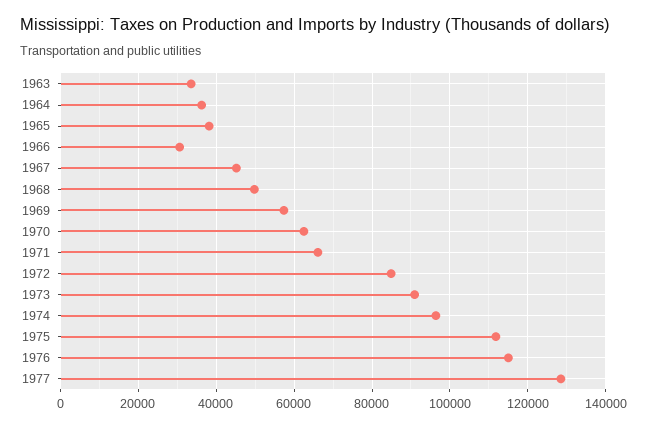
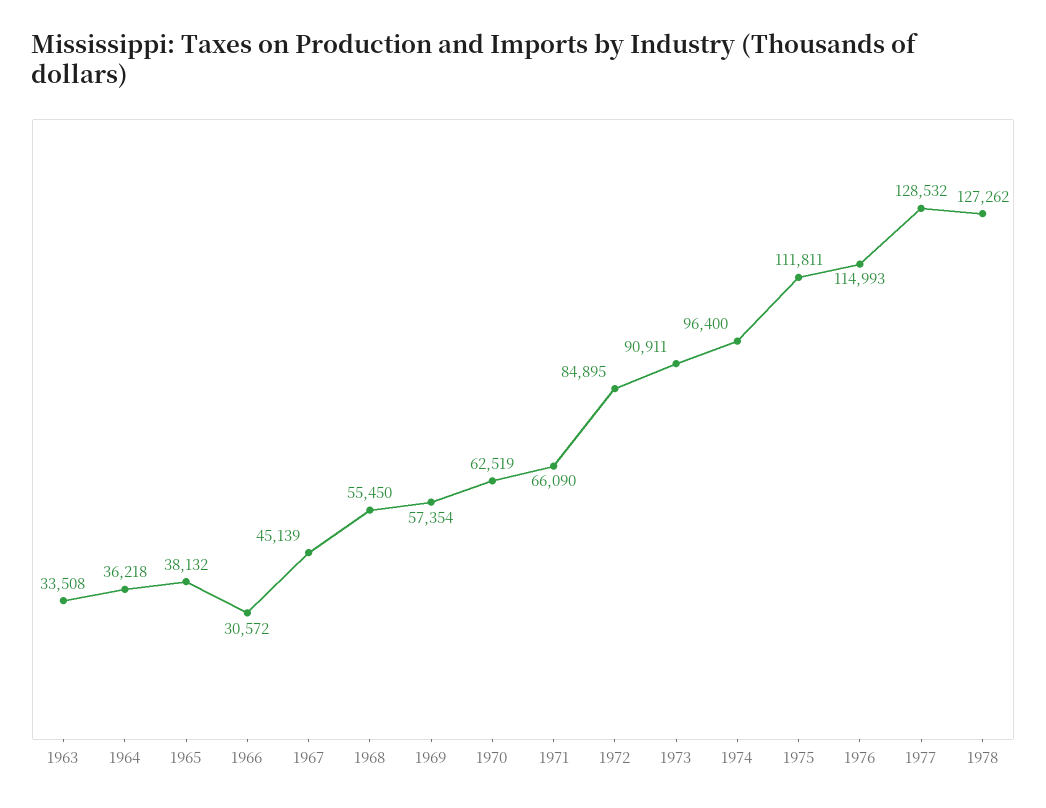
1968: 50000 -> 55450
1978: none -> 127262

